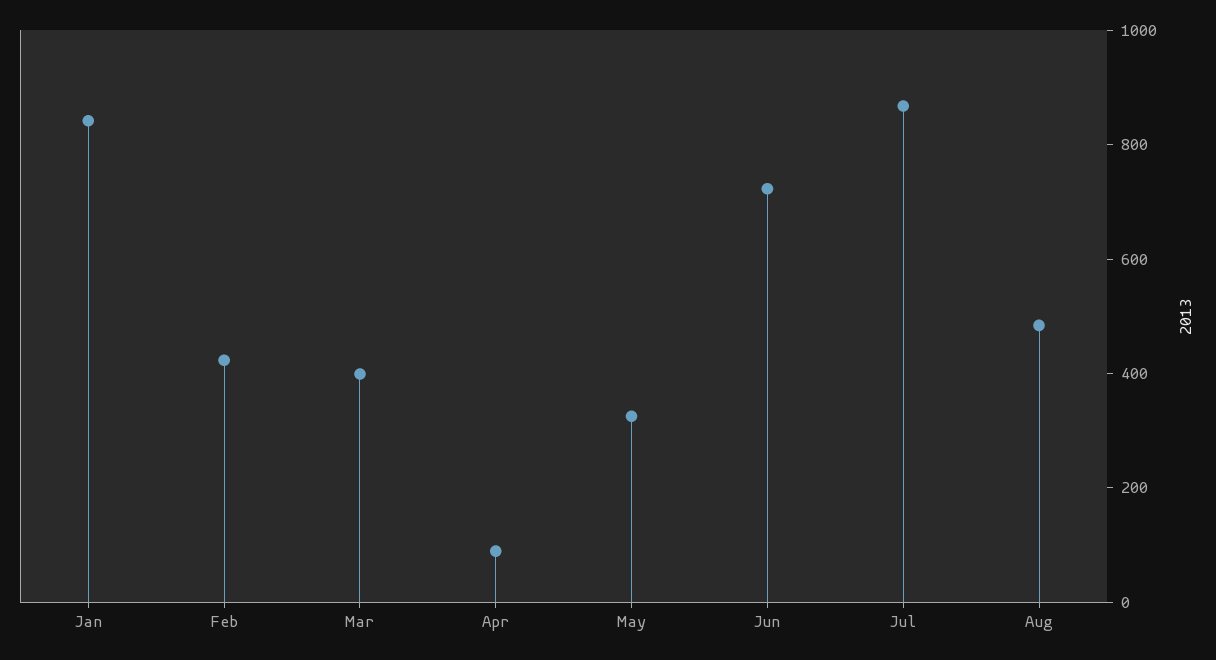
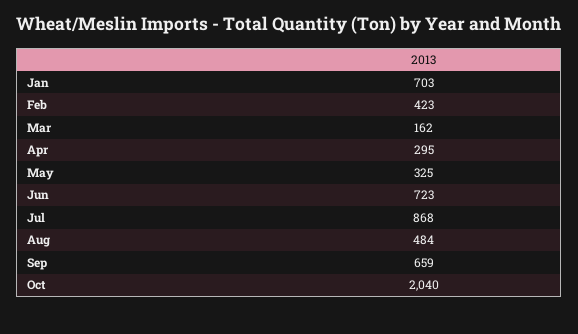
Jan: 850 -> 703
Mar: 400 -> 162
Apr: 100 -> 295
Sep: none -> 659
Oct: none -> 2040

